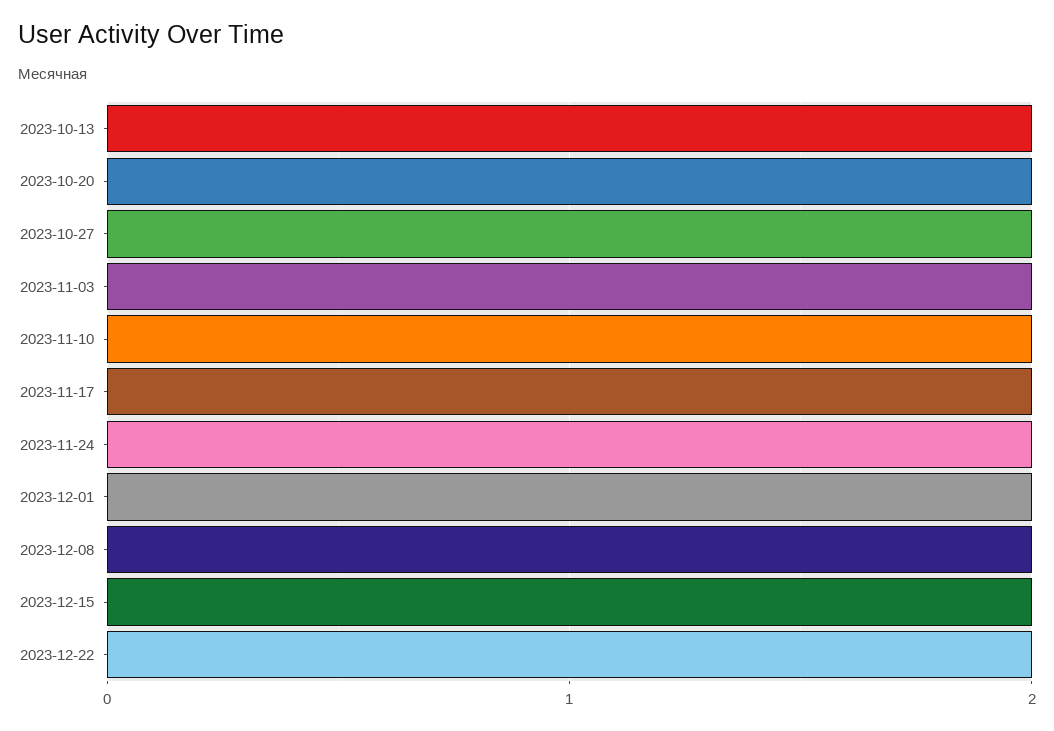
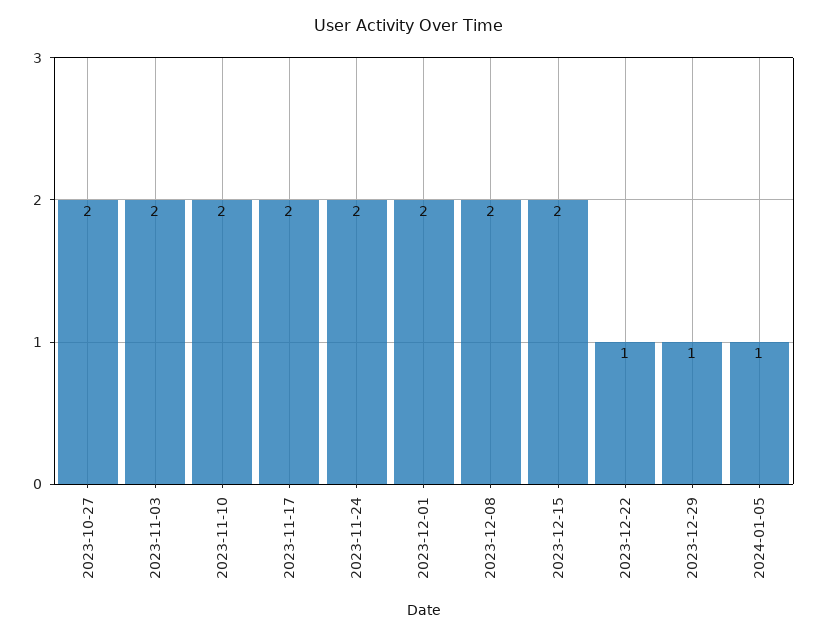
2023-10-13: 2 -> none
2023-10-20: 2 -> none
2023-12-22: 2 -> 1
2023-12-29: none -> 1
2024-01-05: none -> 1

